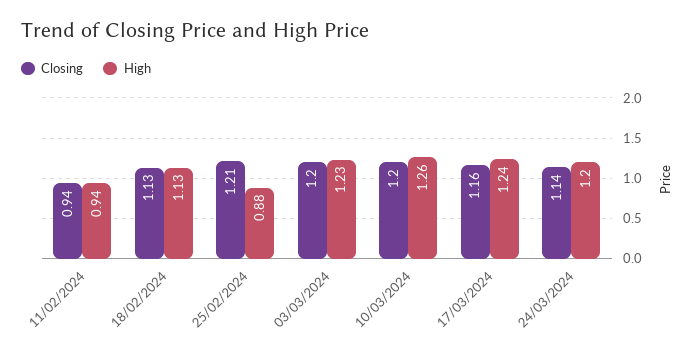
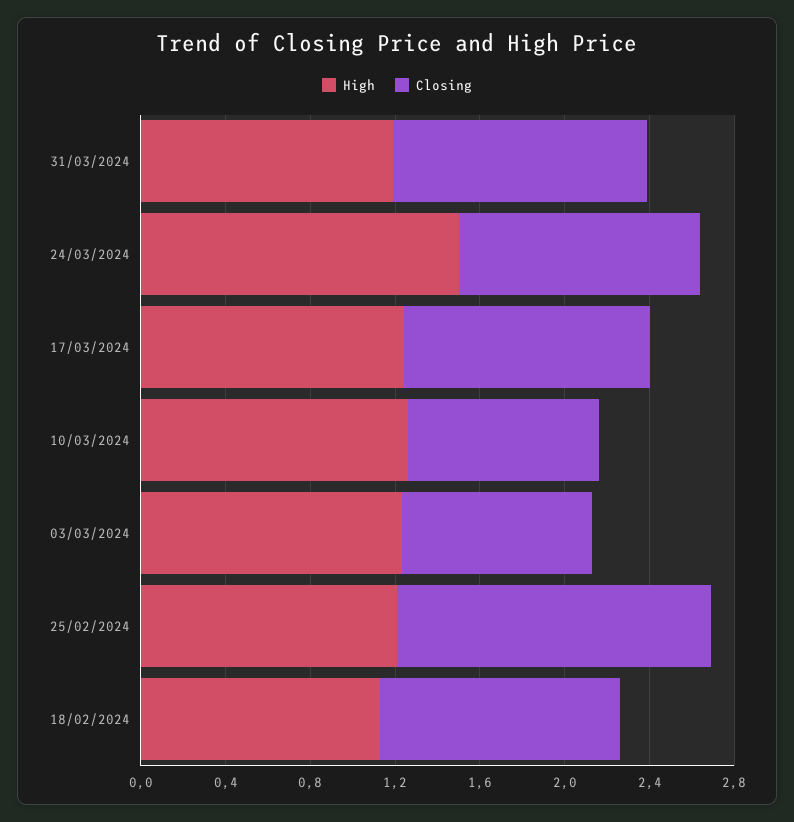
Closing, 11/02/2024: 0.94 -> none
High, 11/02/2024: 0.94 -> none
Closing, 25/02/2024: 1.21 -> 1.5
High, 25/02/2024: 0.88 -> 1.2
Closing, 03/03/2024: 1.2 -> 0.9
Closing, 10/03/2024: 1.2 -> 0.9
High, 24/03/2024: 1.2 -> 1.5
High, 31/03/2024: none -> 1.2
Closing, 31/03/2024: none -> 1.2

